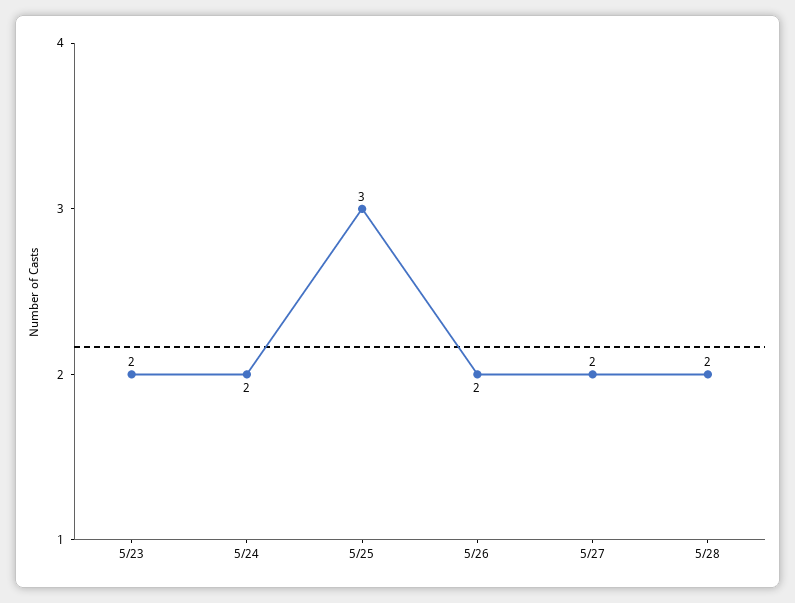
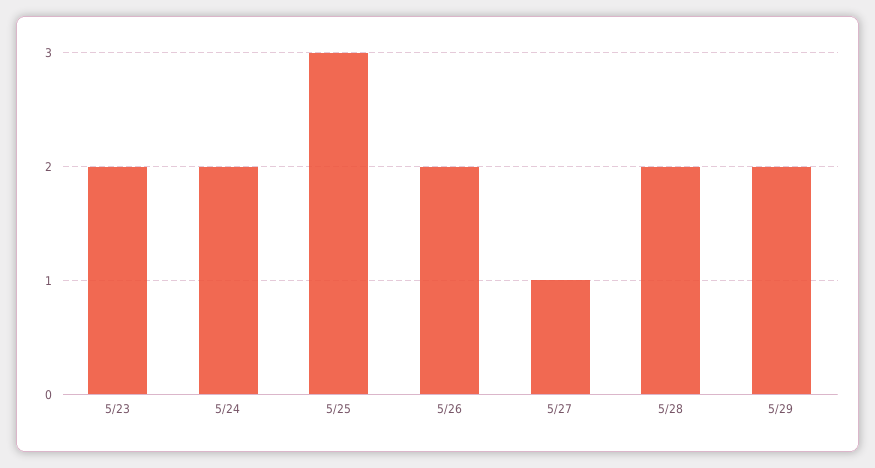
5/27: 2 -> 1
5/29: none -> 2

